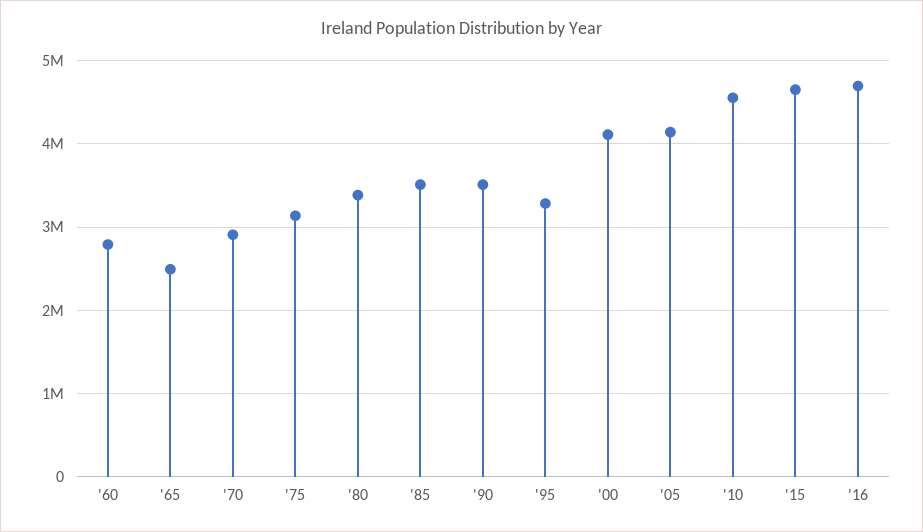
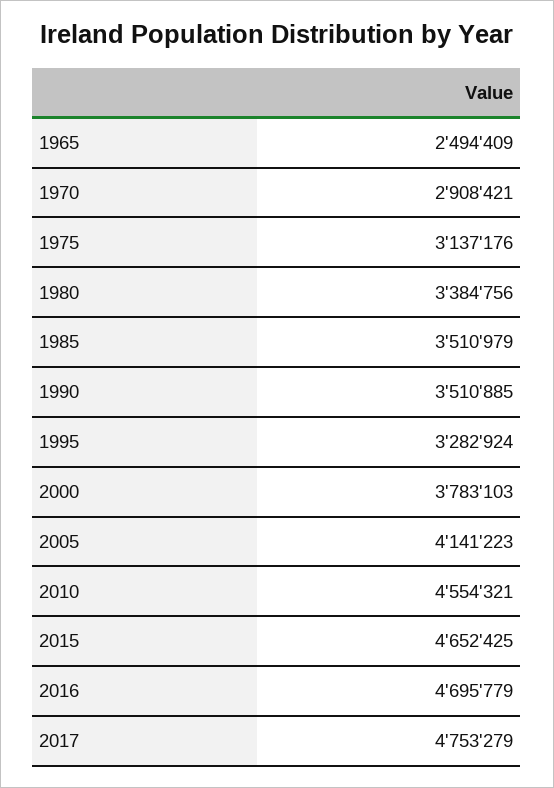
'60: 2800000 -> none
'00: 4100000 -> 3783103
2017: none -> 4753279

